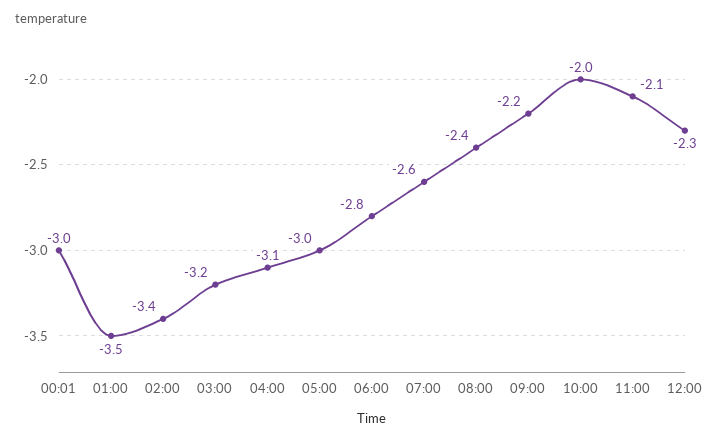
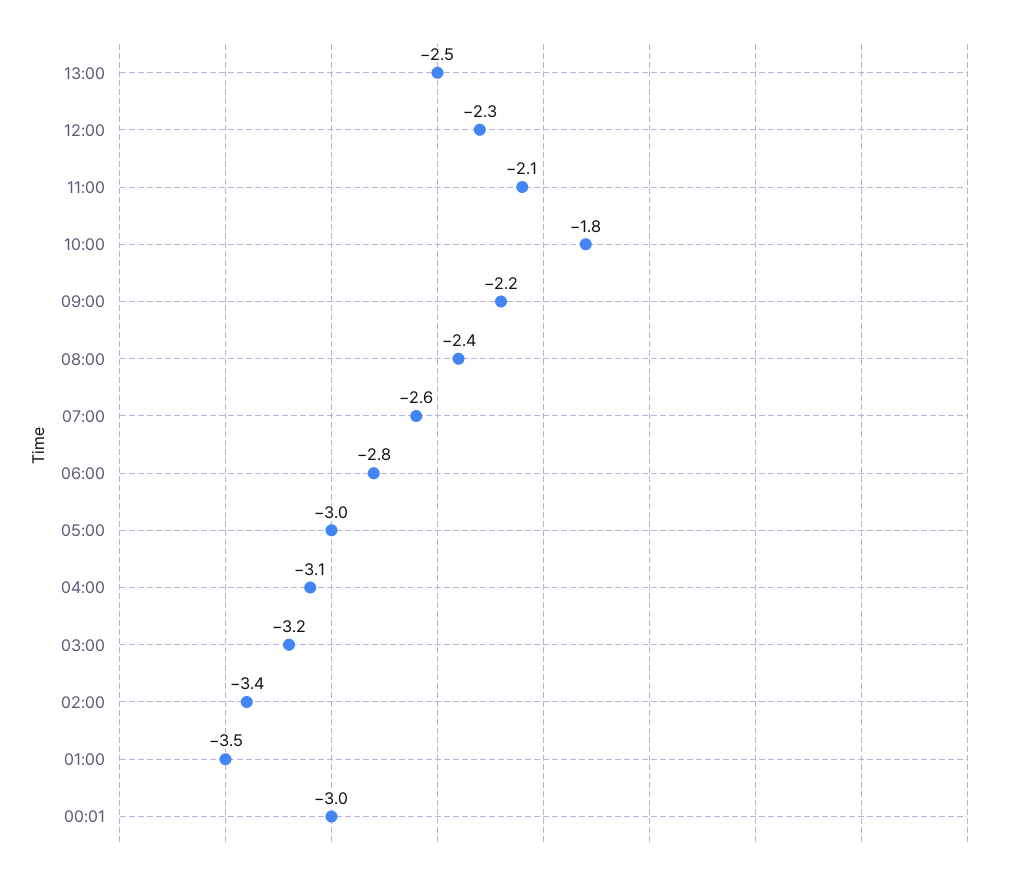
10:00: -2 -> -1.8
13:00: none -> -2.5

